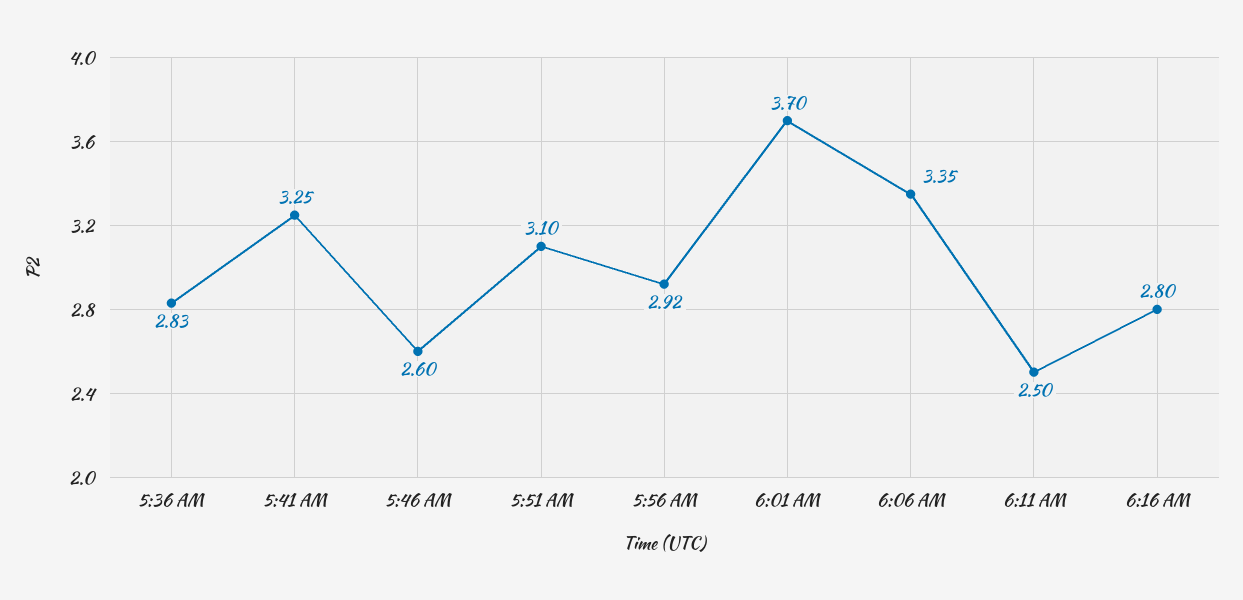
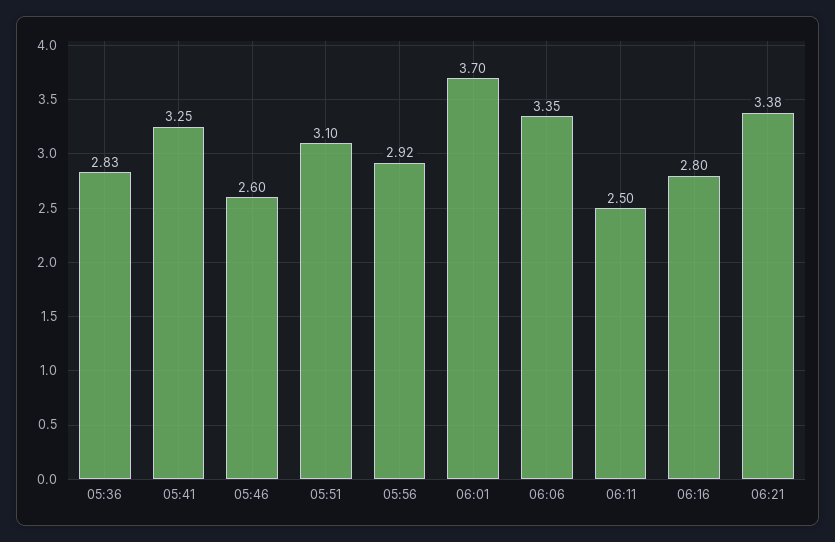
06:21: none -> 3.38

